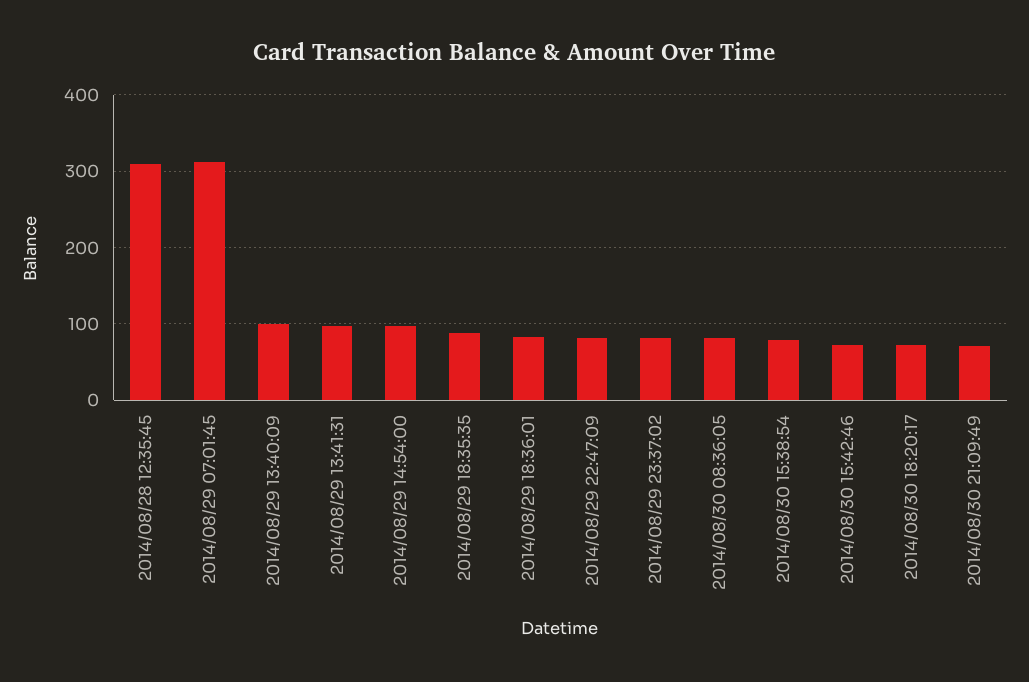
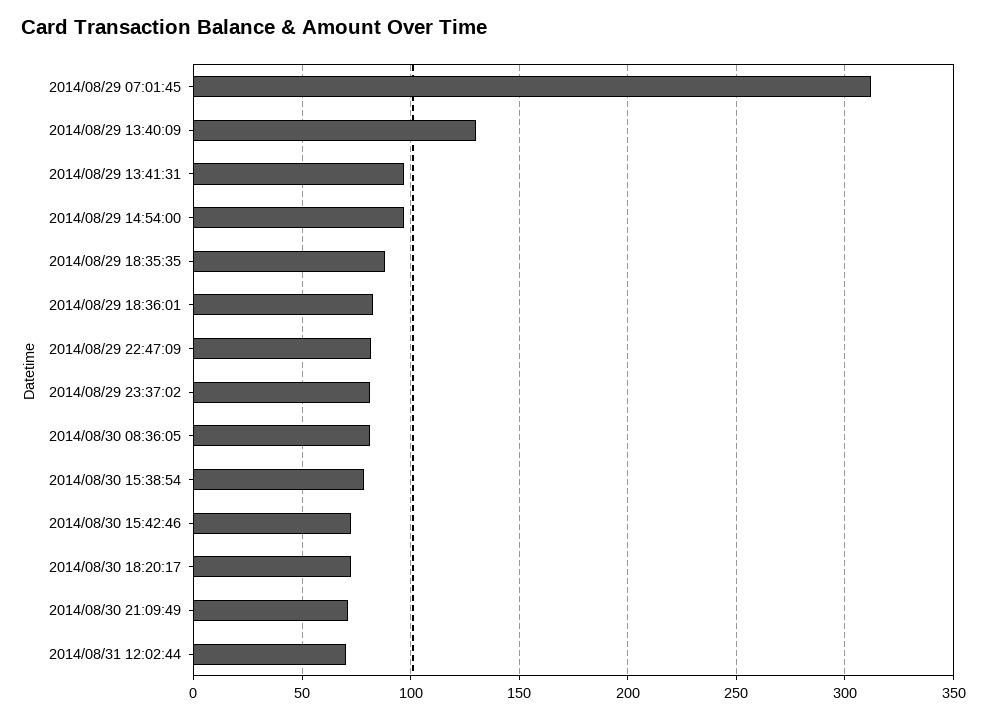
2014/08/28 12:35:45: 310 -> none
2014/08/29 13:40:09: 100 -> 130
2014/08/31 12:02:44: none -> 70

